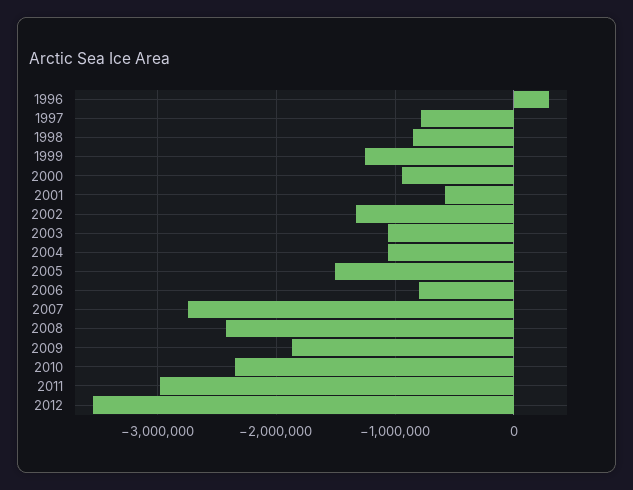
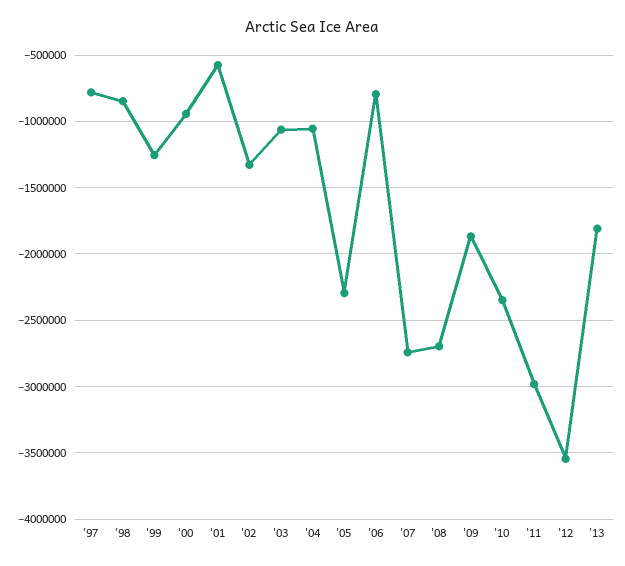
1996: 300000 -> none
2005: -1500000 -> -2300000
2008: -2400000 -> -2700000
'13: none -> -1800000

